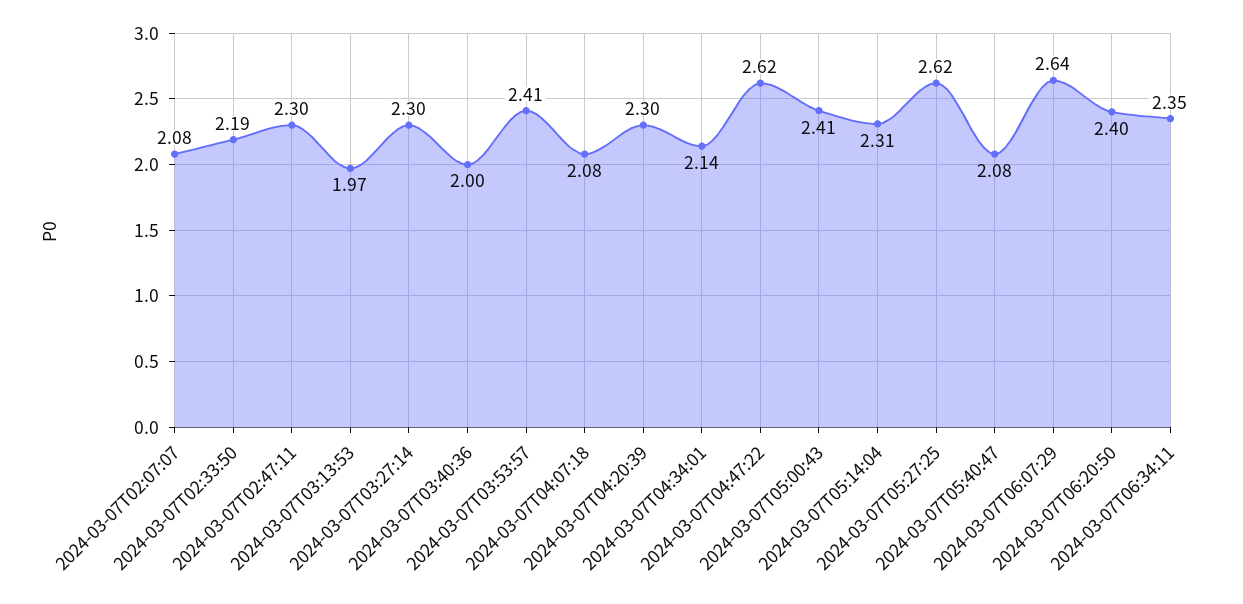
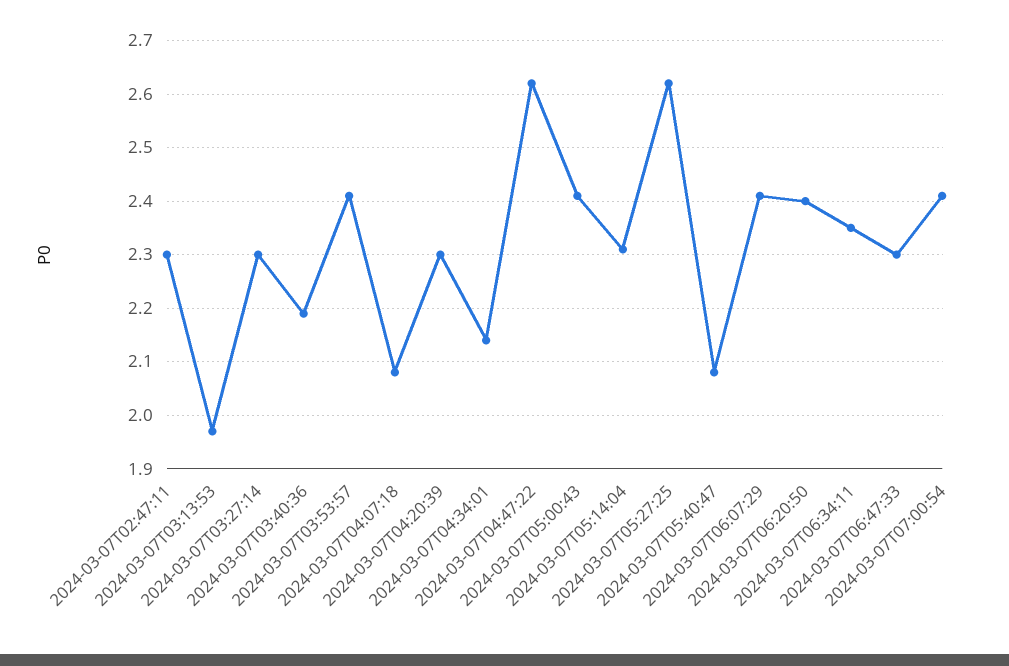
2024-03-07T02:07:07: 2.08 -> none
2024-03-07T02:33:50: 2.19 -> none
2024-03-07T03:40:36: 2 -> 2.2
2024-03-07T06:07:29: 2.64 -> 2.4
2024-03-07T06:47:33: none -> 2.3
2024-03-07T07:00:54: none -> 2.4

